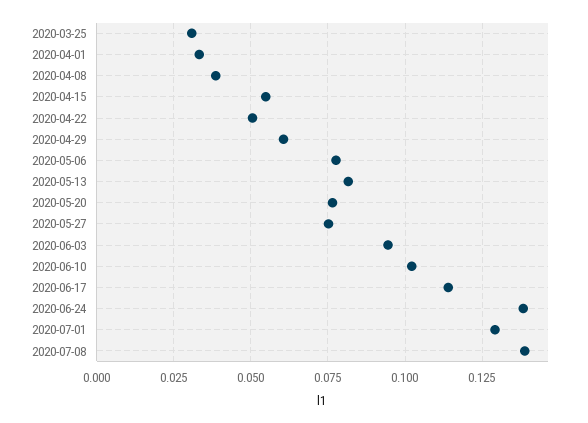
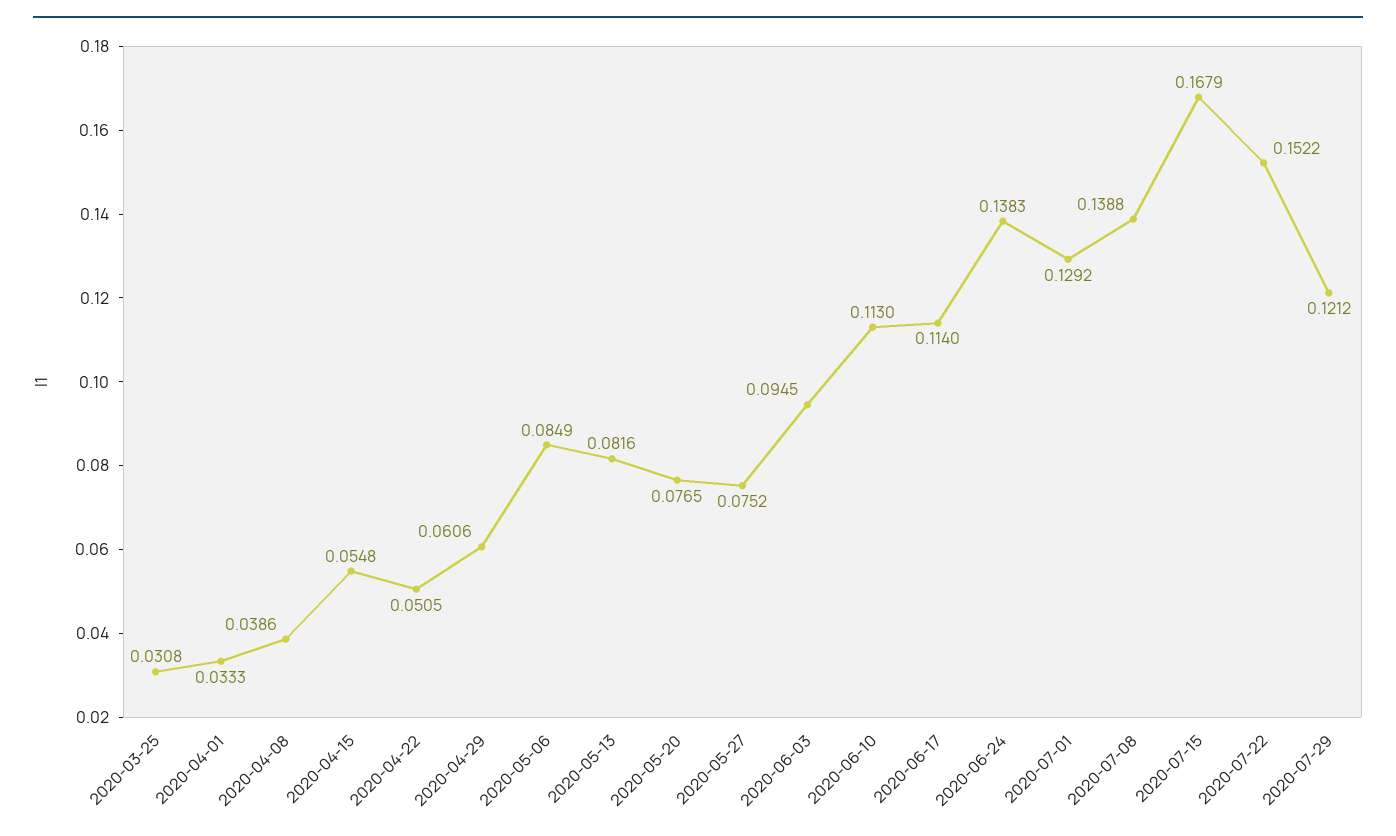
2020-05-06: 0.0775 -> 0.0849
2020-06-10: 0.1025 -> 0.113
2020-07-15: none -> 0.1679
2020-07-22: none -> 0.1522
2020-07-29: none -> 0.1212

